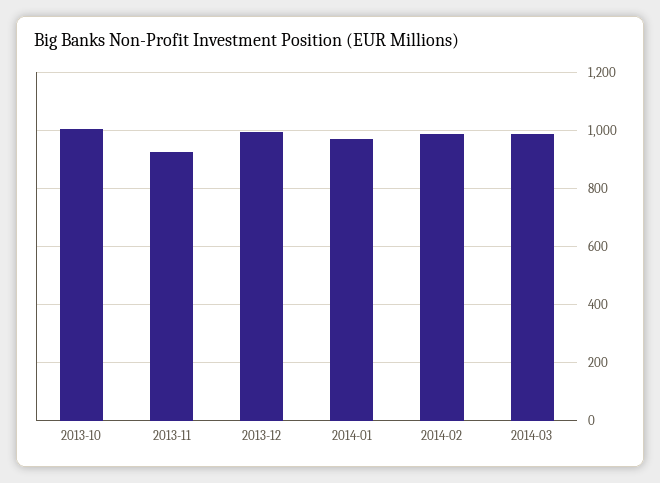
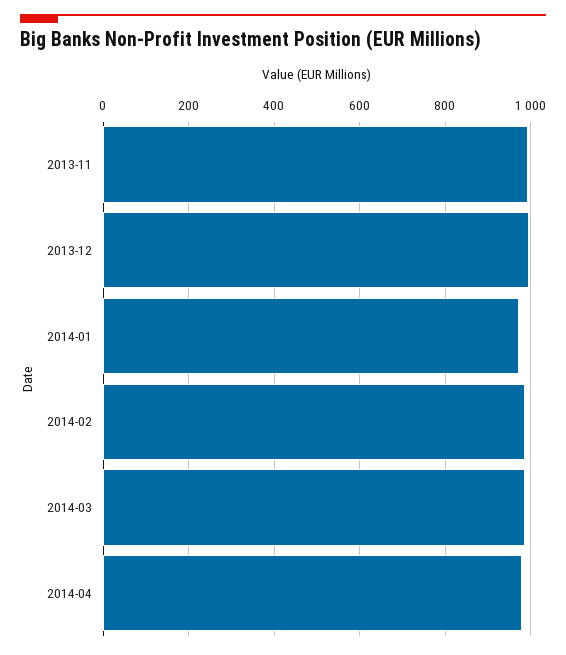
2013-10: 1000 -> none
2013-11: 925 -> 1000
2014-04: none -> 980

